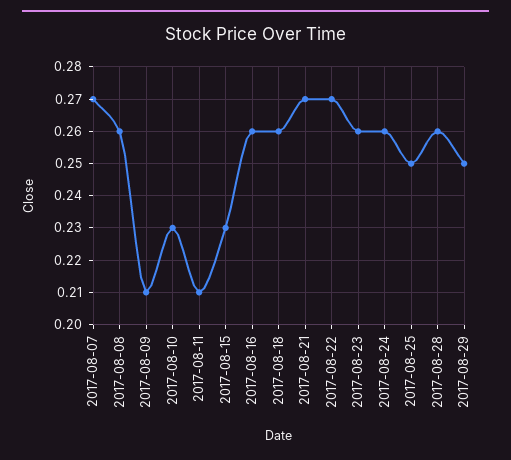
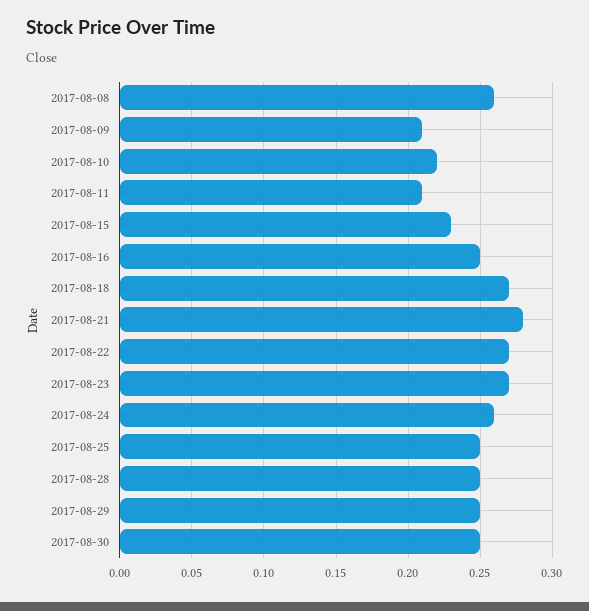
2017-08-07: 0.27 -> none
2017-08-10: 0.23 -> 0.22
2017-08-16: 0.26 -> 0.25
2017-08-18: 0.26 -> 0.27
2017-08-21: 0.27 -> 0.28
2017-08-23: 0.26 -> 0.27
2017-08-28: 0.26 -> 0.25
2017-08-30: none -> 0.25

